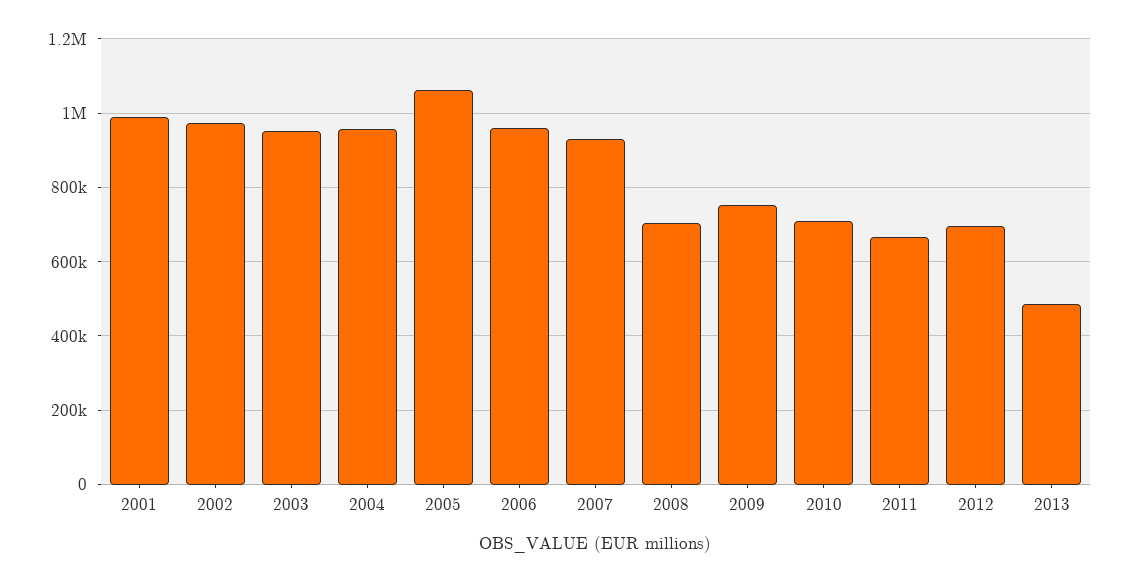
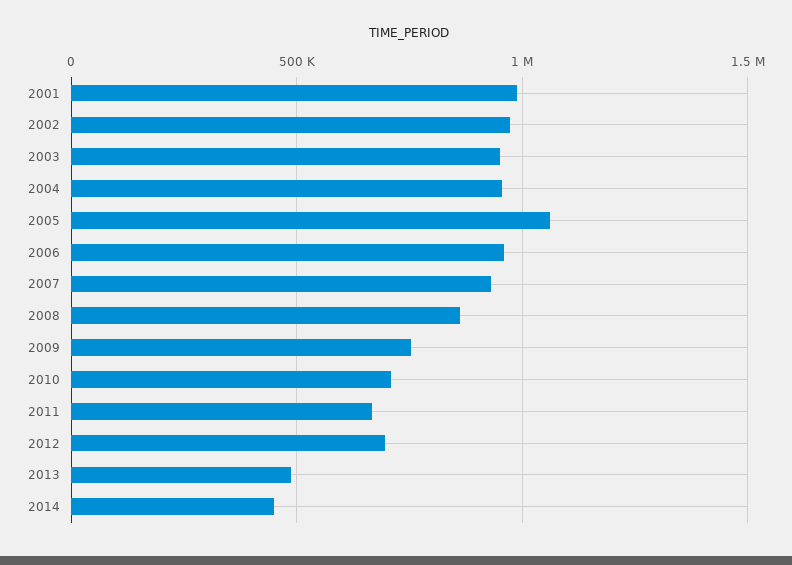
2008: 700000 -> 850000
2014: none -> 450000

